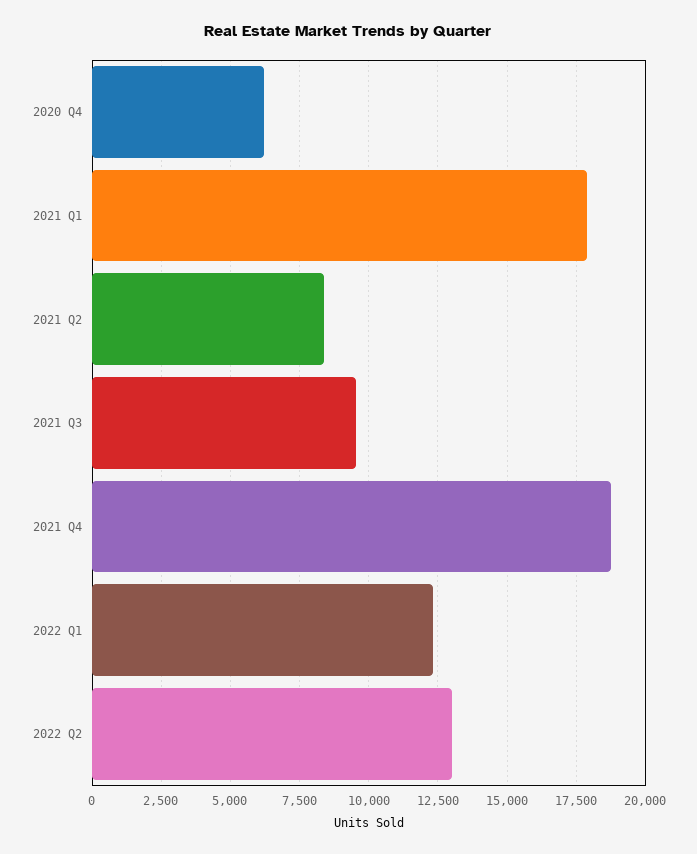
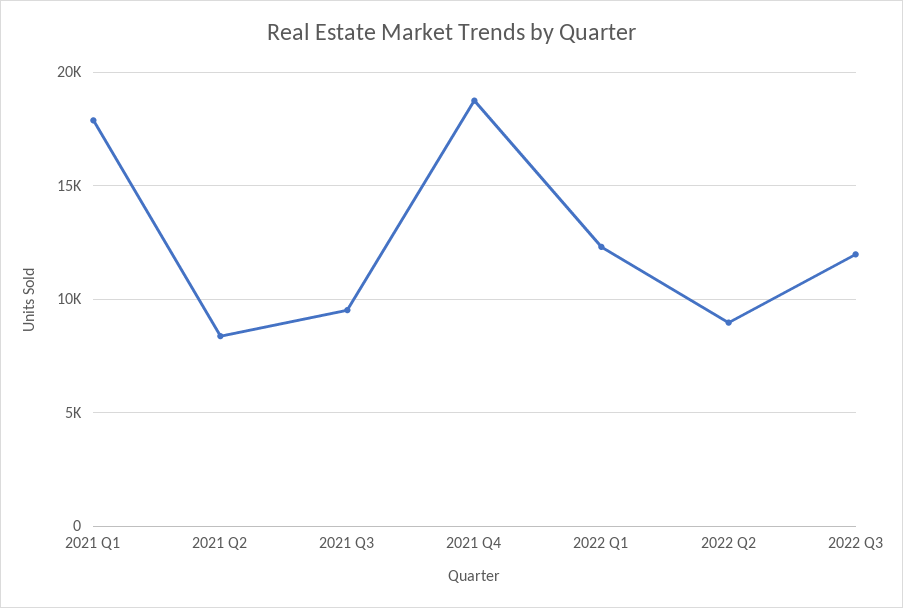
2020 Q4: 6250 -> none
2022 Q2: 13000 -> 9000
2022 Q3: none -> 12000

